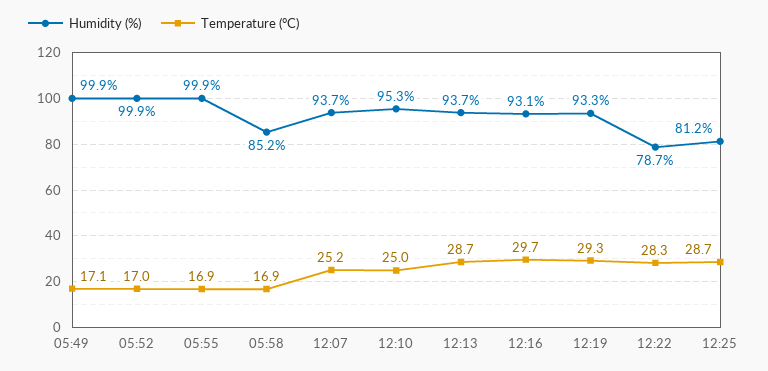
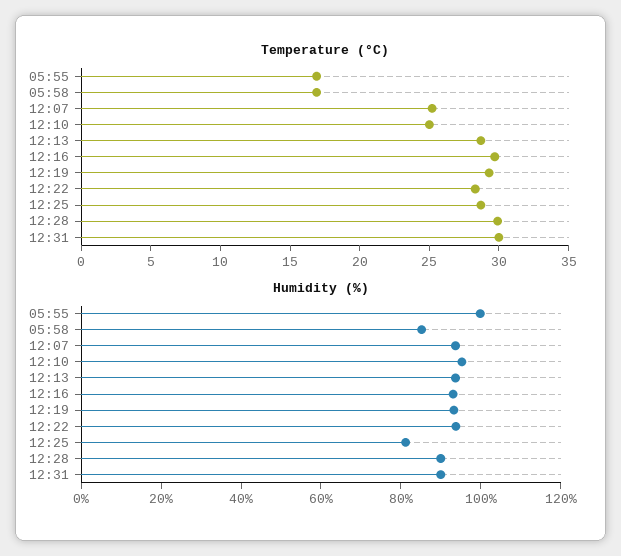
Humidity (%), 05:49: 99.9 -> none
Temperature (°C), 05:49: 17.1 -> none
Humidity (%), 05:52: 99.9 -> none
Temperature (°C), 05:52: 17 -> none
Humidity (%), 12:22: 78.7 -> 95
Temperature (°C), 12:28: none -> 30
Temperature (°C), 12:31: none -> 30
Humidity (%), 12:28: none -> 90
Humidity (%), 12:31: none -> 90

